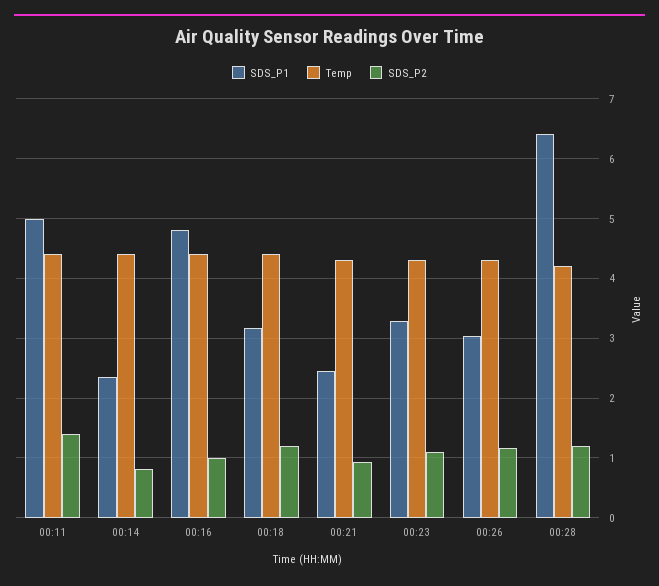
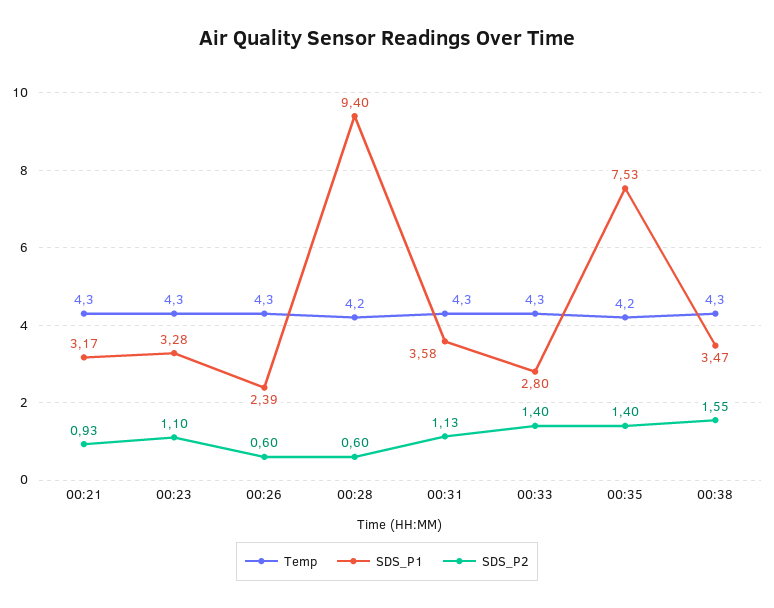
SDS_P1, 00:11: 5 -> none
Temp, 00:11: 4.4 -> none
SDS_P2, 00:11: 1.4 -> none
SDS_P1, 00:14: 2.4 -> none
Temp, 00:14: 4.4 -> none
SDS_P2, 00:14: 0.8 -> none
SDS_P1, 00:16: 4.8 -> none
Temp, 00:16: 4.4 -> none
SDS_P2, 00:16: 1 -> none
SDS_P1, 00:18: 3.2 -> none
Temp, 00:18: 4.4 -> none
SDS_P2, 00:18: 1.2 -> none
SDS_P1, 00:21: 2.4 -> 3.17
SDS_P1, 00:26: 3 -> 2.39
SDS_P2, 00:26: 1.2 -> 0.6
SDS_P1, 00:28: 6.4 -> 9.4
SDS_P2, 00:28: 1.2 -> 0.6
Temp, 00:31: none -> 4.3
SDS_P1, 00:31: none -> 3.58
SDS_P2, 00:31: none -> 1.13
Temp, 00:33: none -> 4.3
SDS_P1, 00:33: none -> 2.8
SDS_P2, 00:33: none -> 1.4
Temp, 00:35: none -> 4.2
SDS_P1, 00:35: none -> 7.53
SDS_P2, 00:35: none -> 1.4
Temp, 00:38: none -> 4.3
SDS_P1, 00:38: none -> 3.47
SDS_P2, 00:38: none -> 1.55

